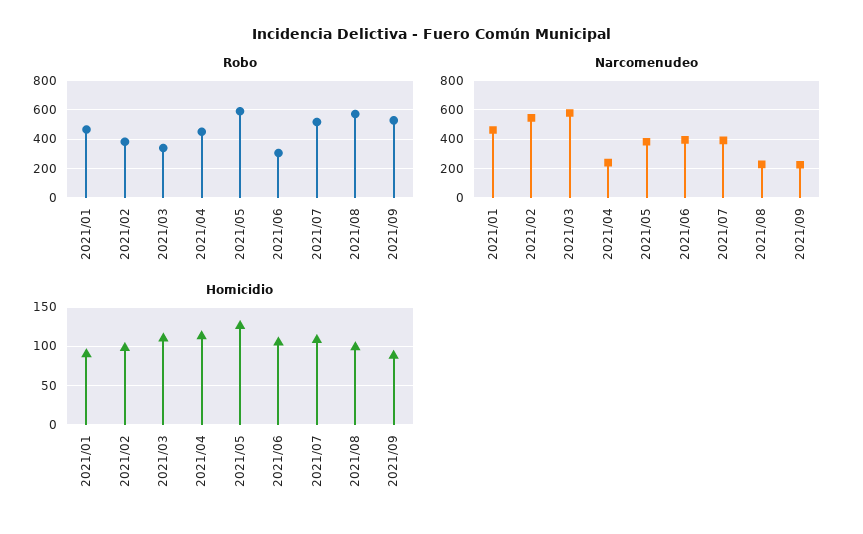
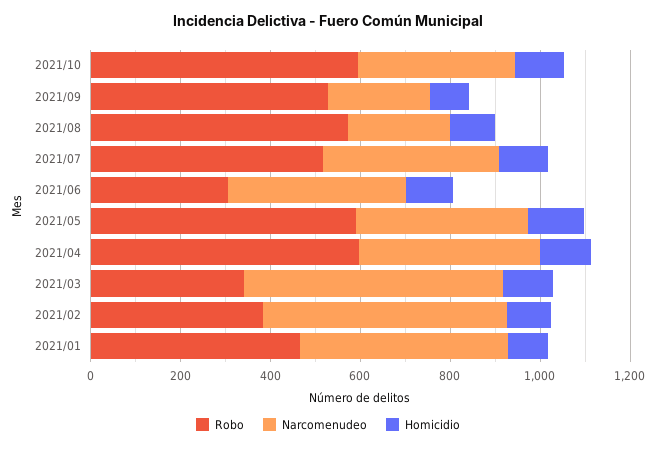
Robo, 2021/04: 450 -> 600
Narcomenudeo, 2021/04: 250 -> 400
Robo, 2021/10: none -> 600
Narcomenudeo, 2021/10: none -> 350
Homicidio, 2021/10: none -> 100

